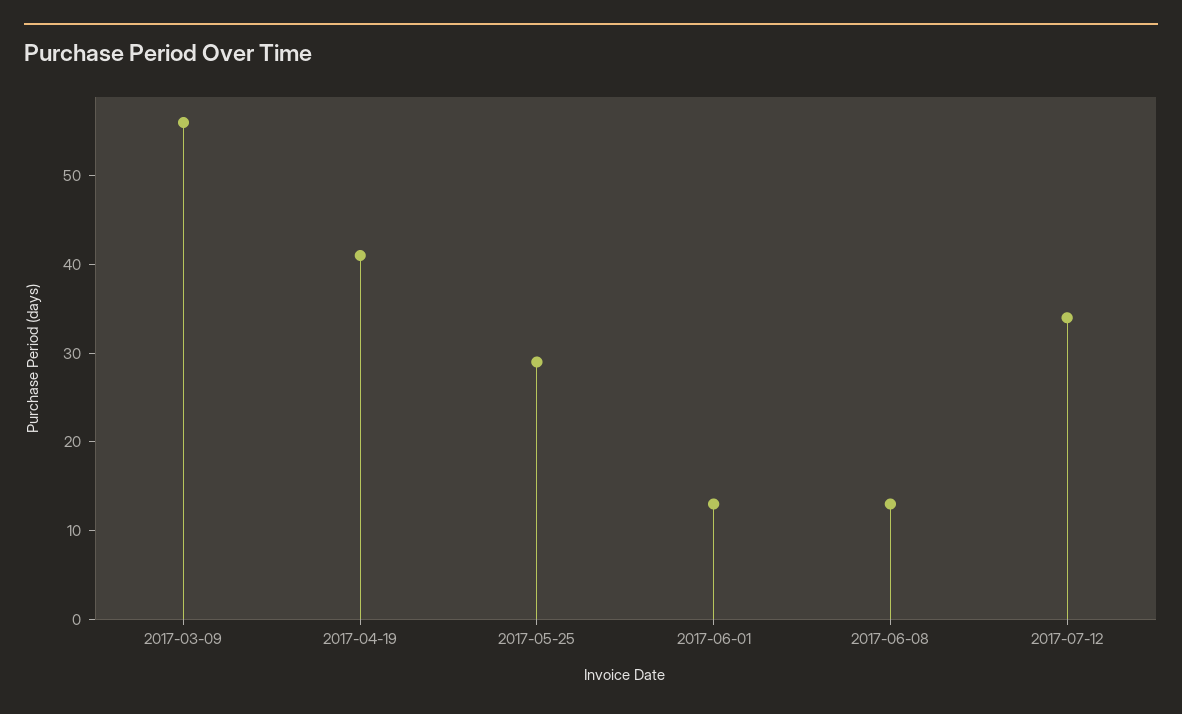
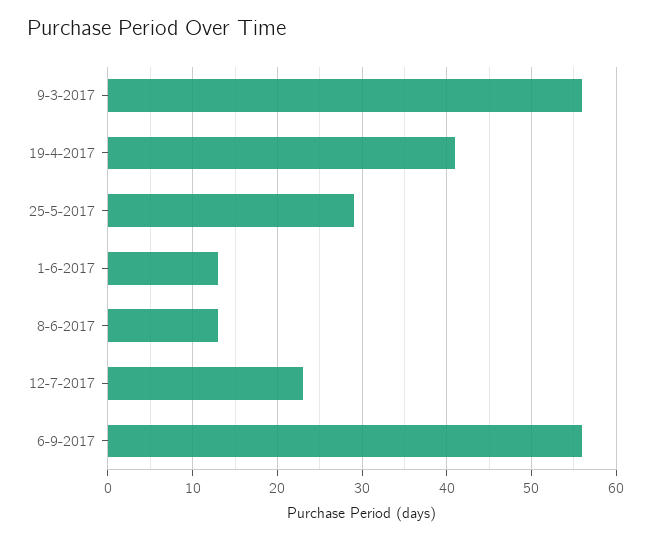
2017-07-12: 34 -> 23
6-9-2017: none -> 56

